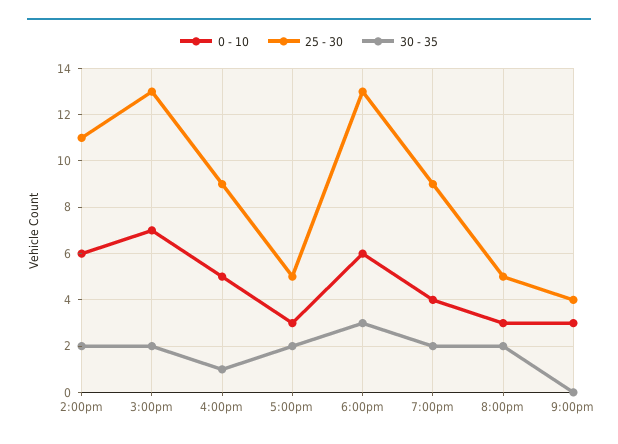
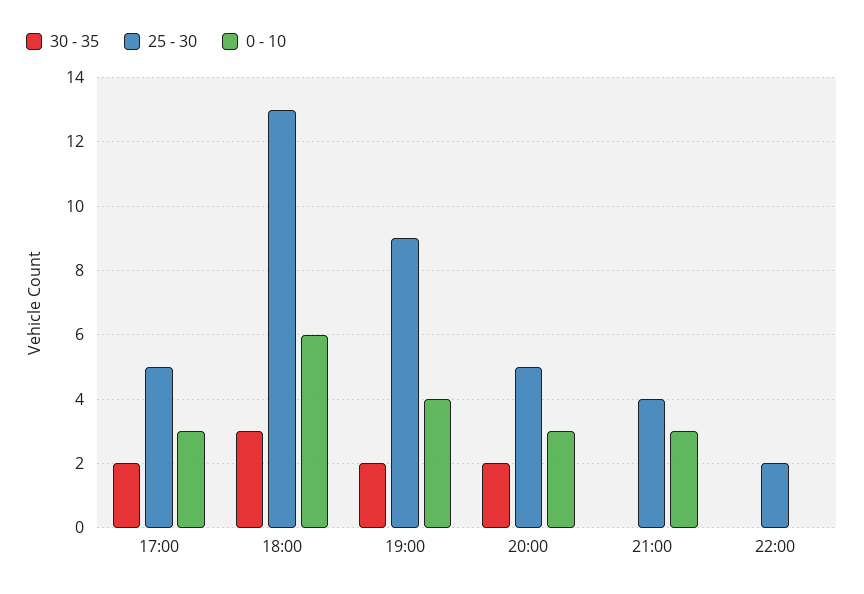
0 - 10, 2:00pm: 6 -> none
25 - 30, 2:00pm: 11 -> none
30 - 35, 2:00pm: 2 -> none
0 - 10, 3:00pm: 7 -> none
25 - 30, 3:00pm: 13 -> none
30 - 35, 3:00pm: 2 -> none
0 - 10, 4:00pm: 5 -> none
25 - 30, 4:00pm: 9 -> none
30 - 35, 4:00pm: 1 -> none
30 - 35, 22:00: none -> 0
25 - 30, 22:00: none -> 2
0 - 10, 22:00: none -> 0

